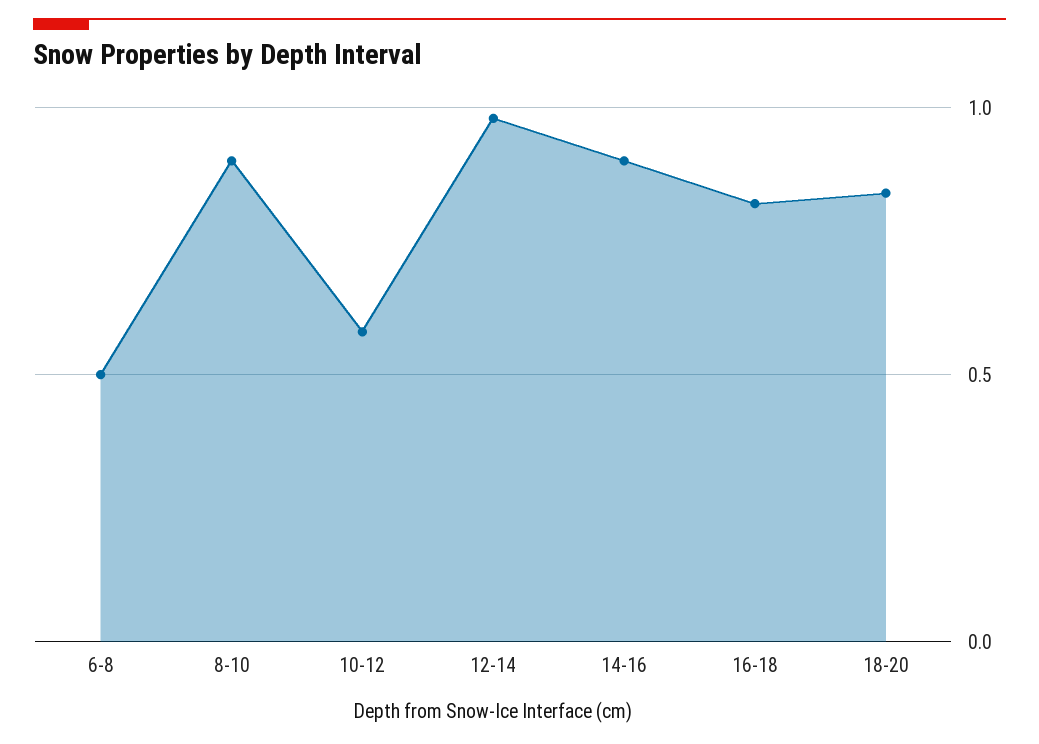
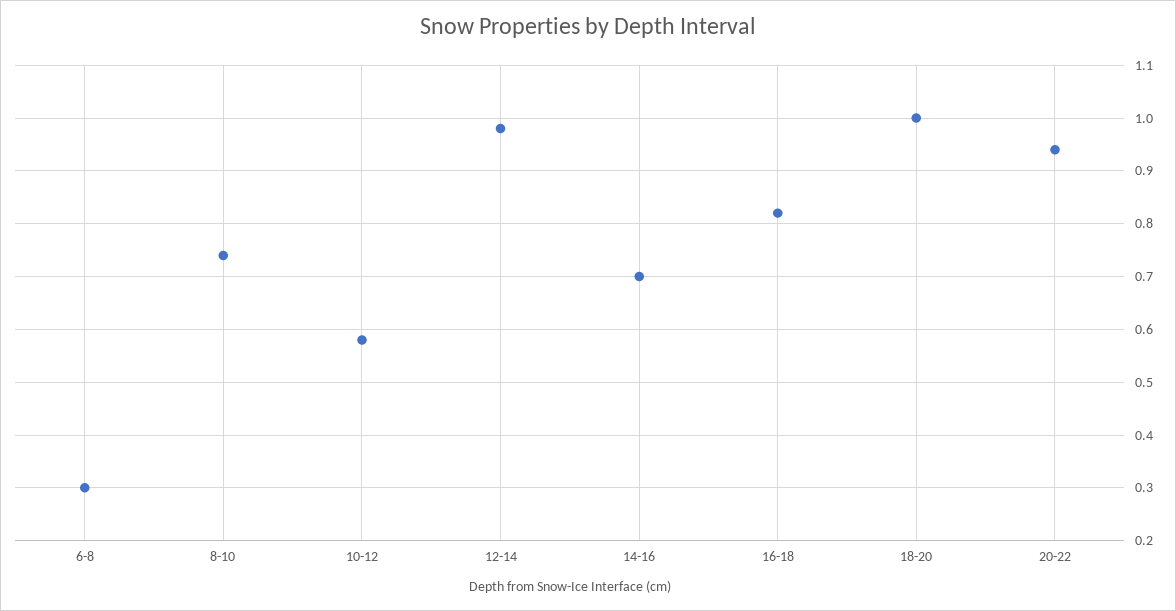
6-8: 0.5 -> 0.3
8-10: 0.9 -> 0.75
14-16: 0.9 -> 0.7
18-20: 0.85 -> 1
20-22: none -> 0.95

